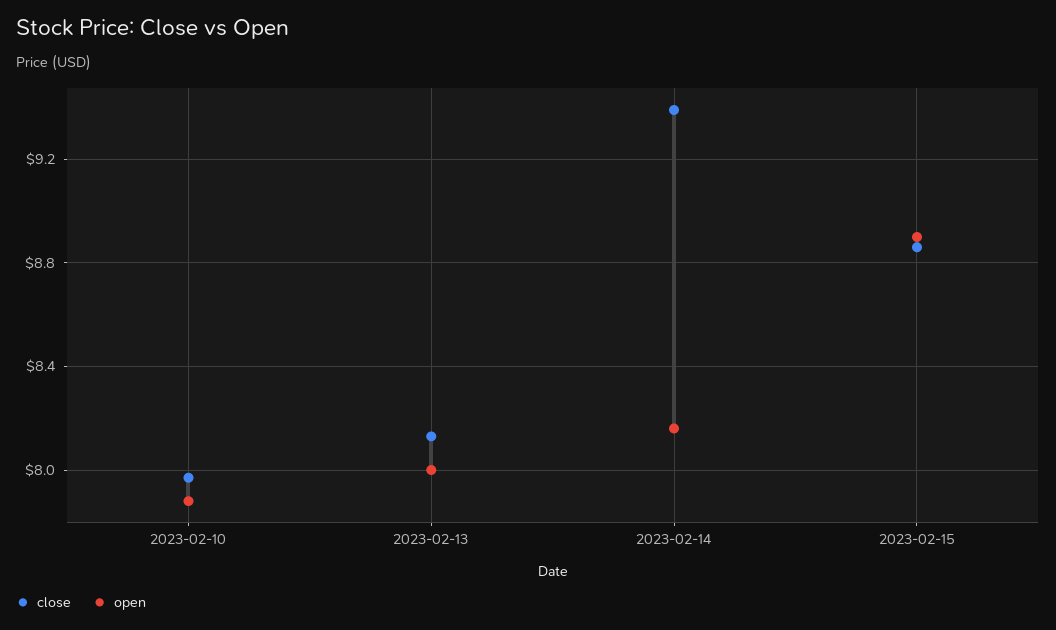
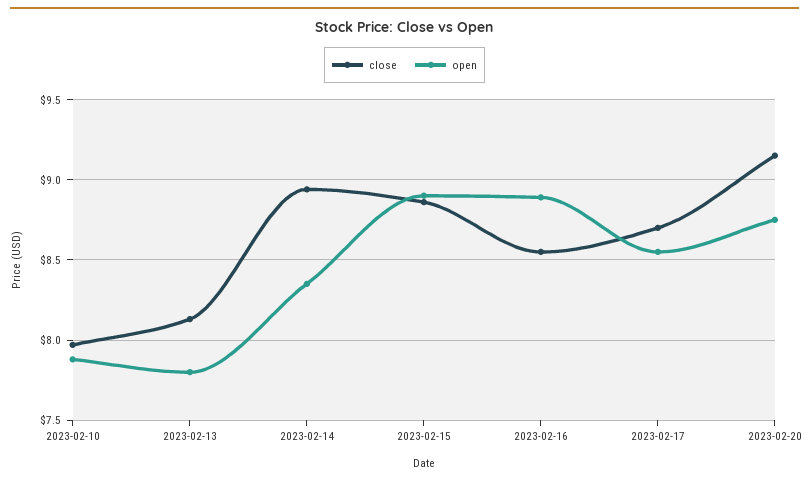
open, 2023-02-13: 8 -> 7.8
close, 2023-02-14: 9.4 -> 8.95
open, 2023-02-14: 8.15 -> 8.35
close, 2023-02-16: none -> 8.55
open, 2023-02-16: none -> 8.9
close, 2023-02-17: none -> 8.7
open, 2023-02-17: none -> 8.55
close, 2023-02-20: none -> 9.15
open, 2023-02-20: none -> 8.75

